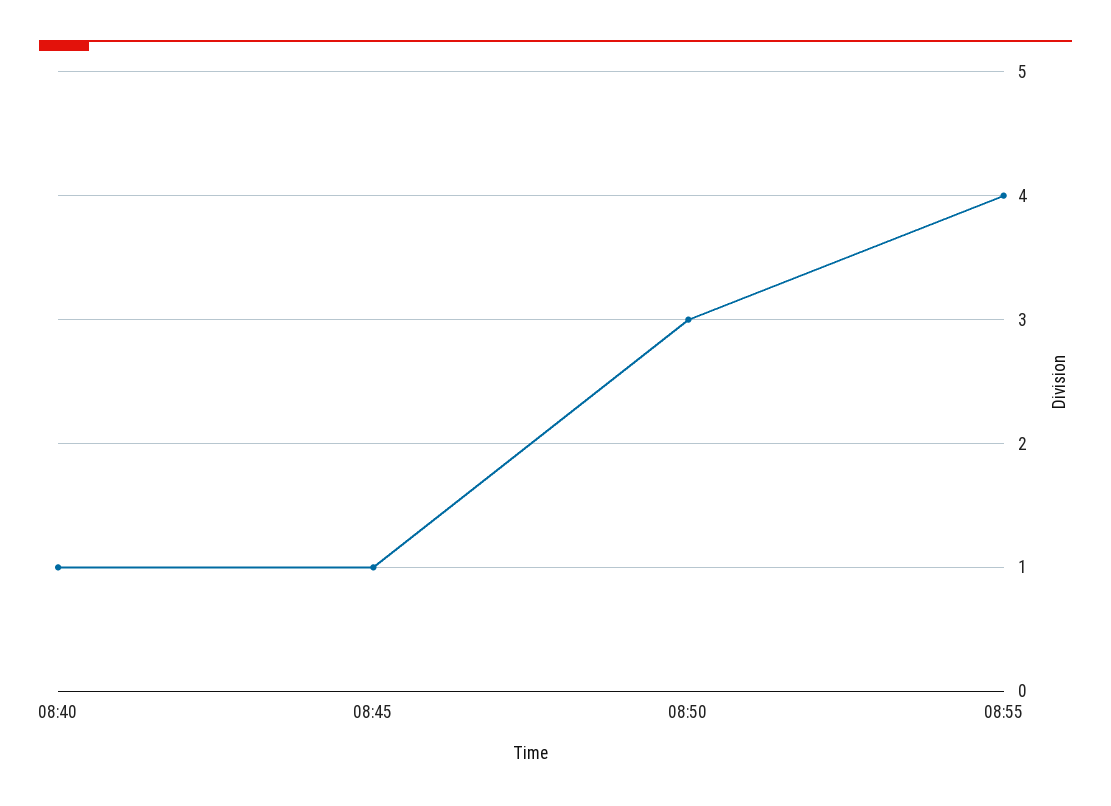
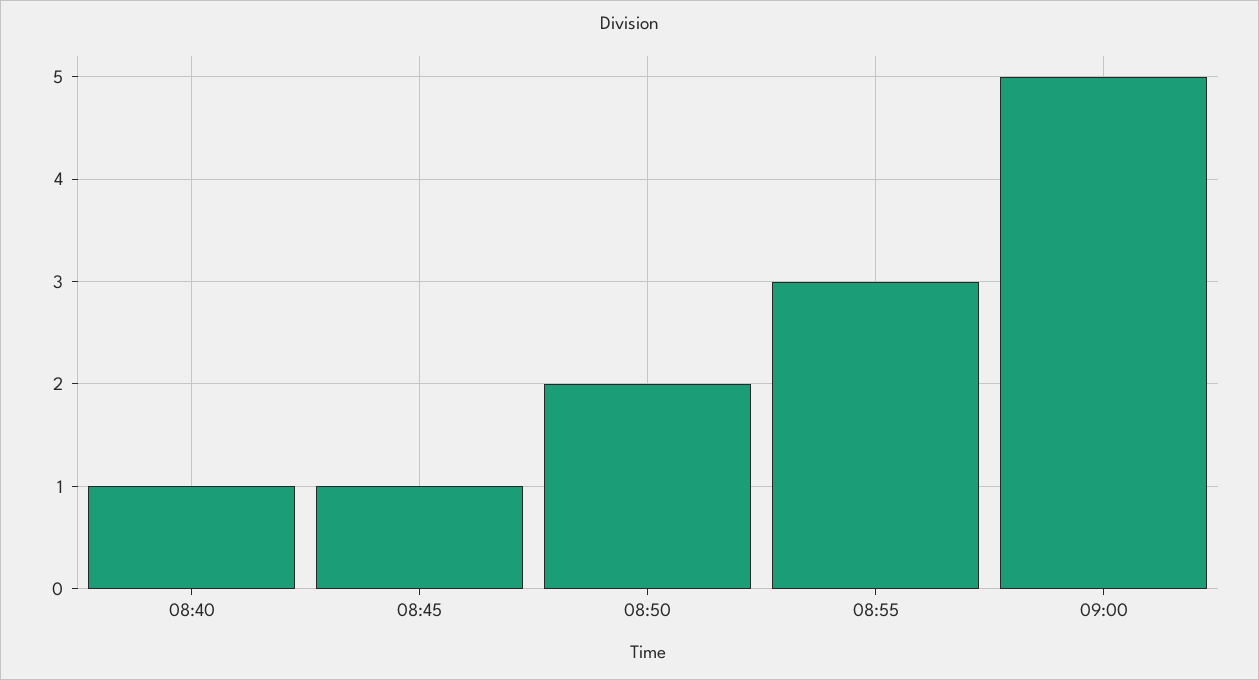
08:50: 3 -> 2
08:55: 4 -> 3
09:00: none -> 5

